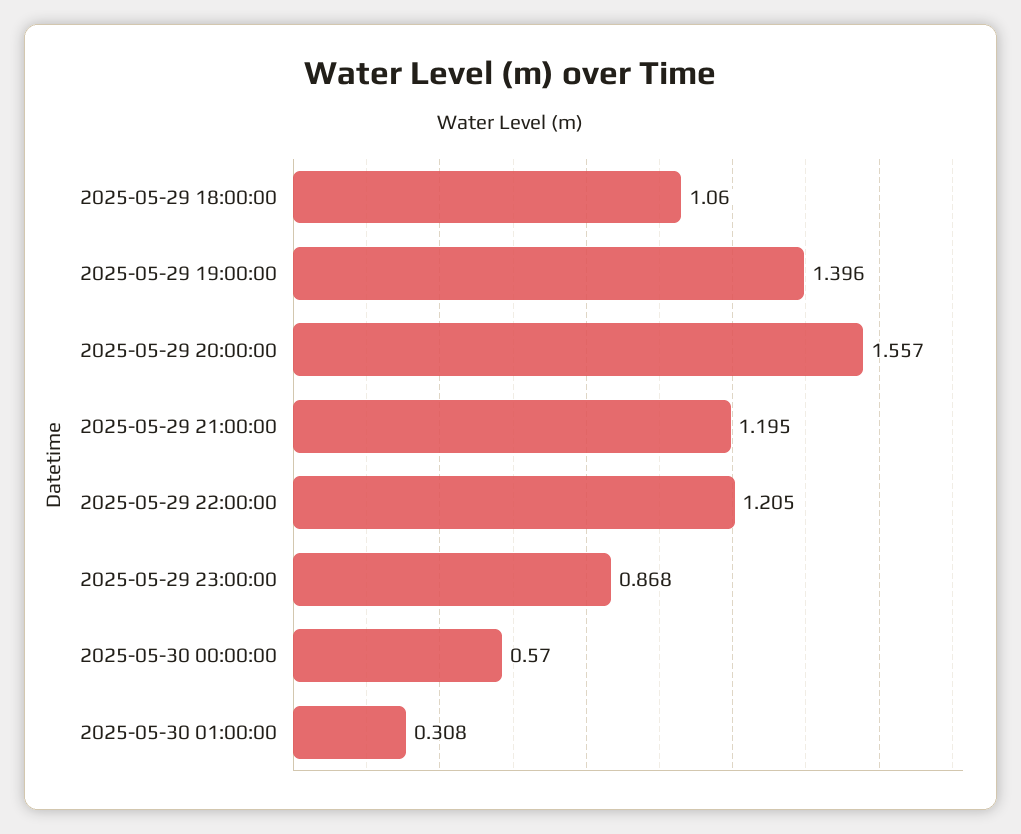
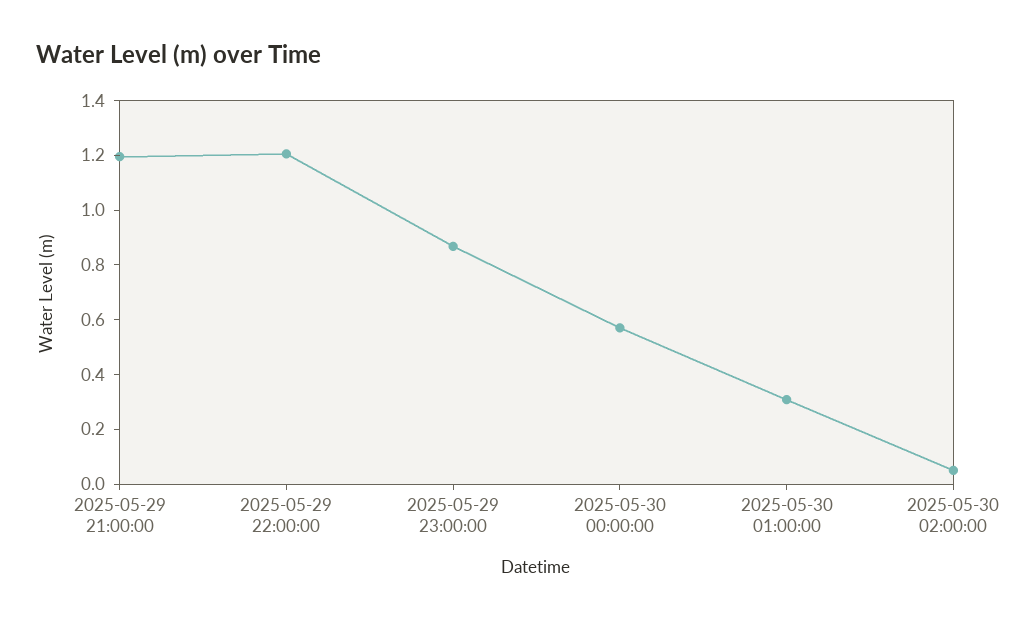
2025-05-29 18:00:00: 1.06 -> none
2025-05-29 19:00:00: 1.396 -> none
2025-05-29 20:00:00: 1.557 -> none
2025-05-30 02:00:00: none -> 0.05

